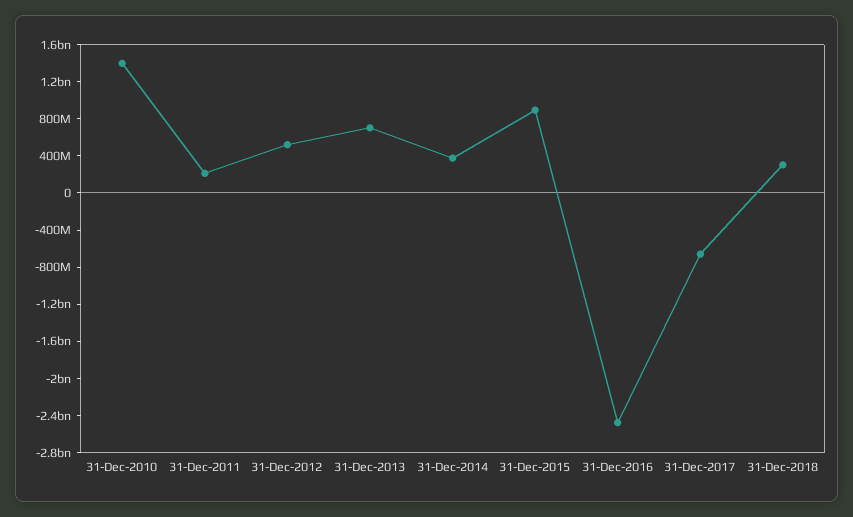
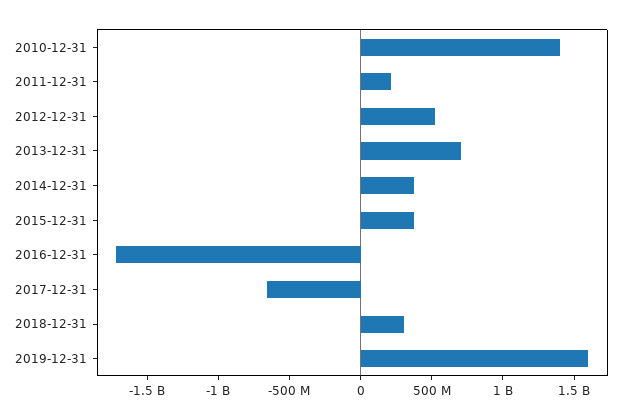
31-Dec-2015: 900000000 -> 400000000
31-Dec-2016: -2500000000 -> -1700000000
2019-12-31: none -> 1600000000

